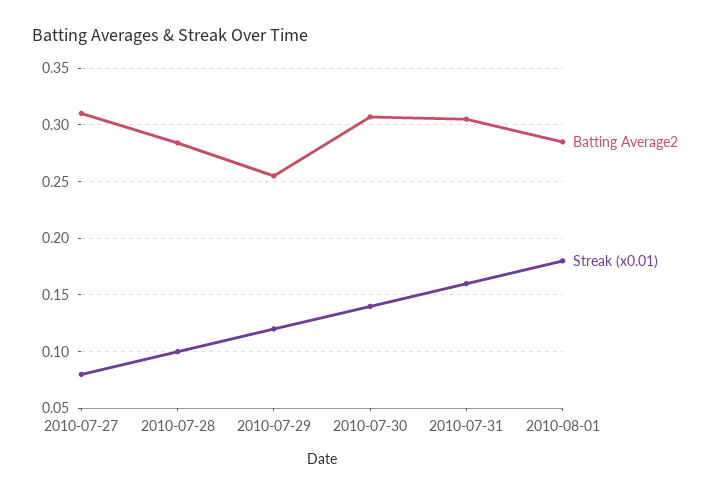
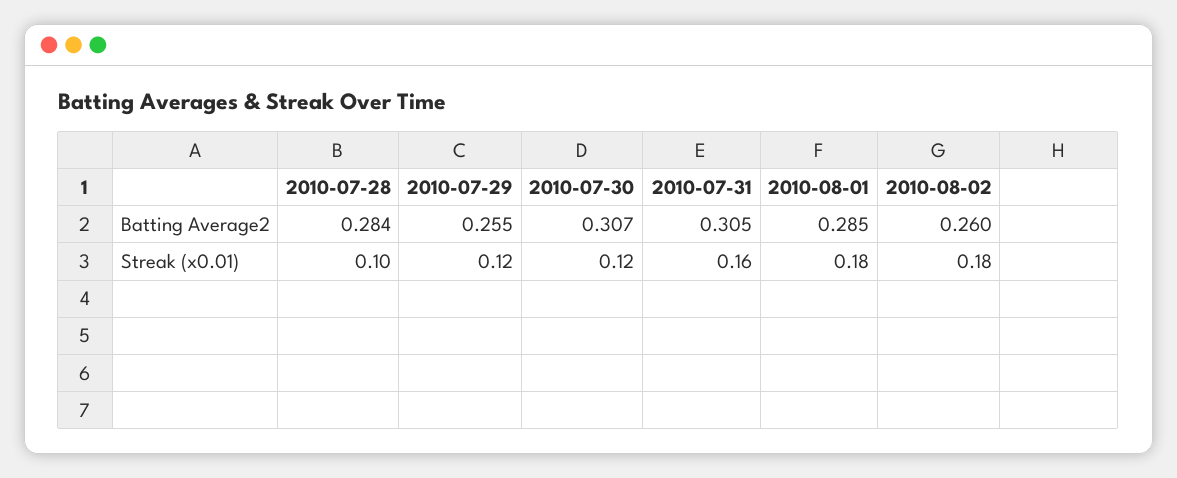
Batting Average2, 2010-07-27: 0.31 -> none
Streak (x0.01), 2010-07-27: 0.08 -> none
Streak (x0.01), 2010-07-30: 0.14 -> 0.12
Batting Average2, 2010-08-02: none -> 0.26
Streak (x0.01), 2010-08-02: none -> 0.18

